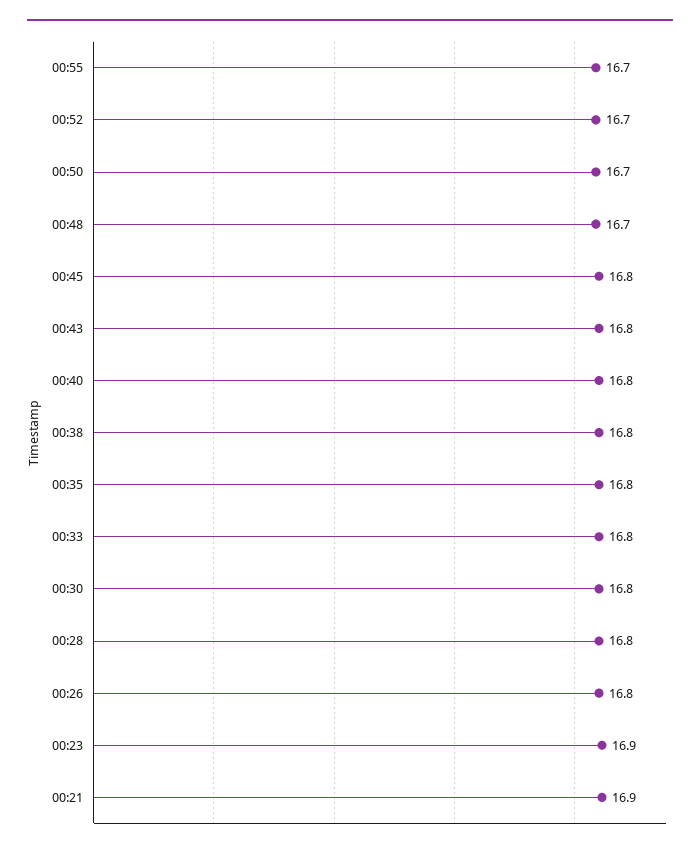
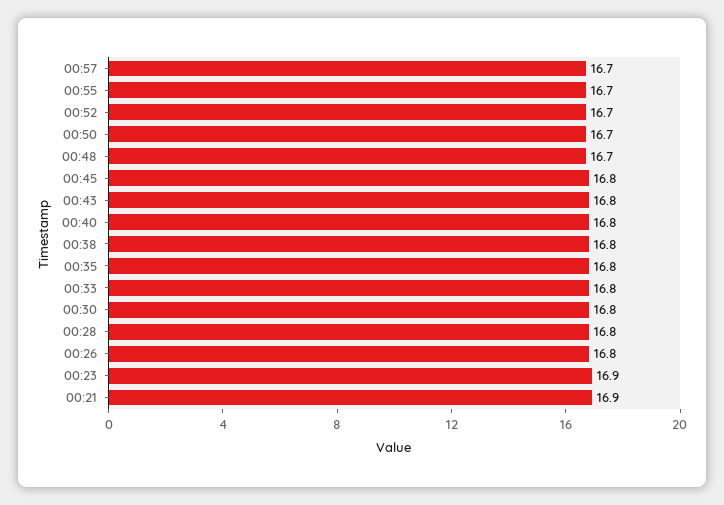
00:57: none -> 16.7

